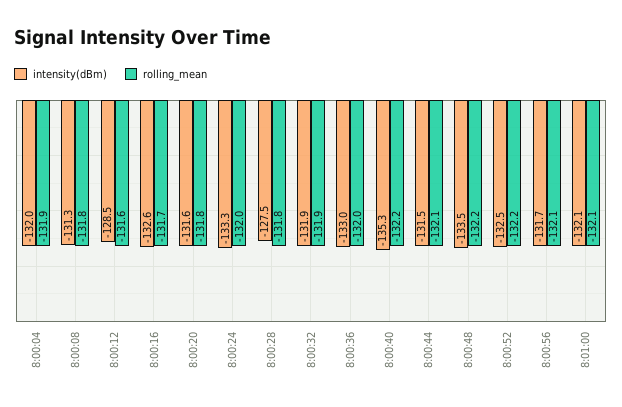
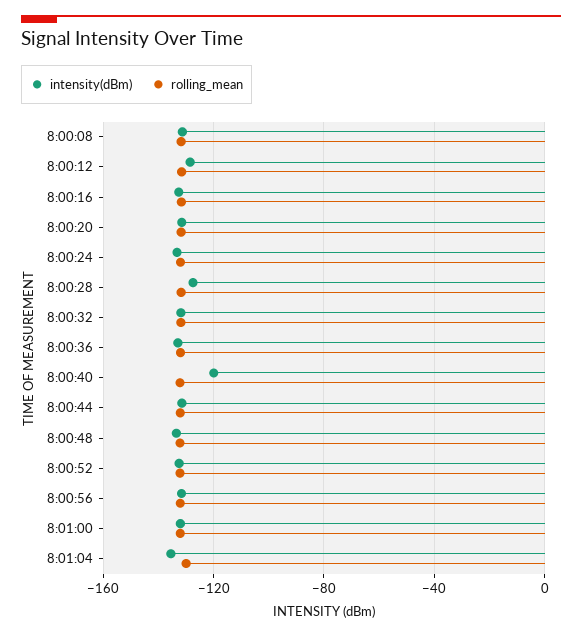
intensity(dBm), 8:00:04: -132 -> none
rolling_mean, 8:00:04: -131.9 -> none
intensity(dBm), 8:00:40: -135.3 -> -120
intensity(dBm), 8:01:04: none -> -135
rolling_mean, 8:01:04: none -> -130

